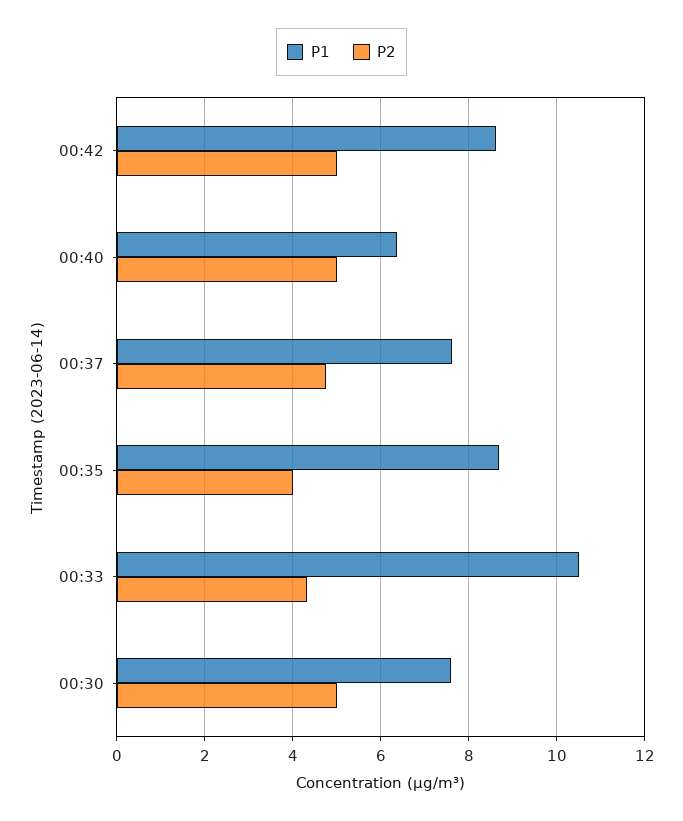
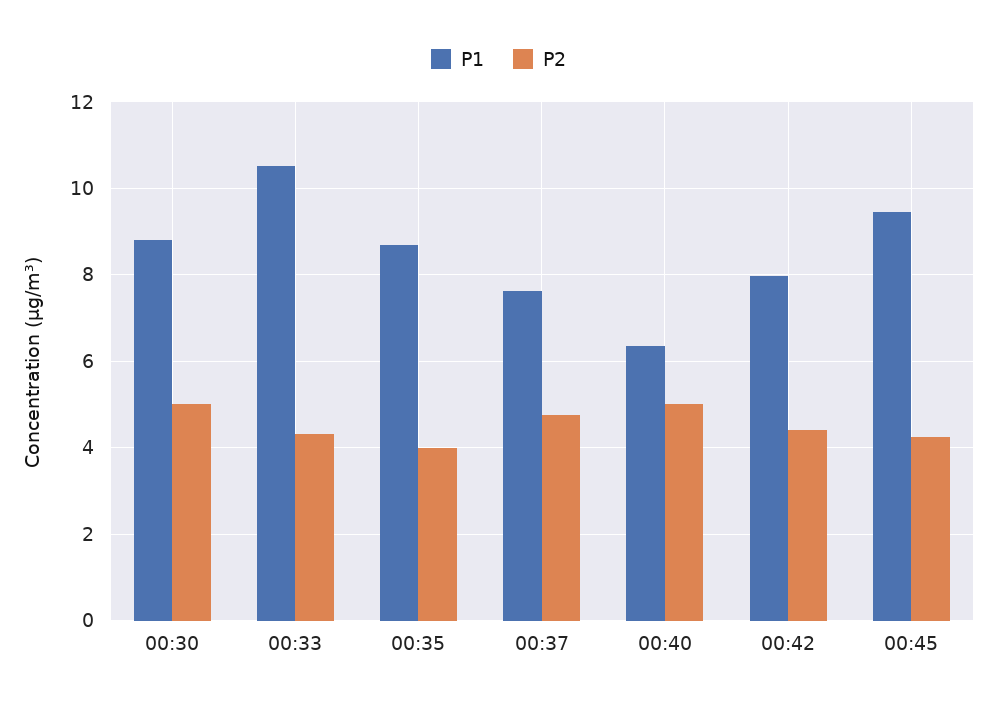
P1, 00:42: 8.6 -> 8
P2, 00:42: 5 -> 4.4
P1, 00:30: 7.6 -> 8.8
P1, 00:45: none -> 9.4
P2, 00:45: none -> 4.2

